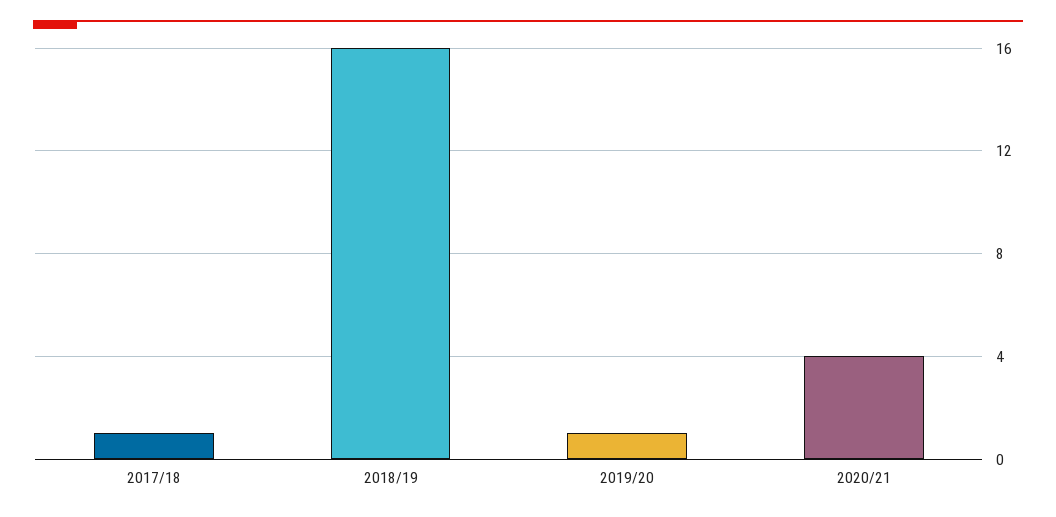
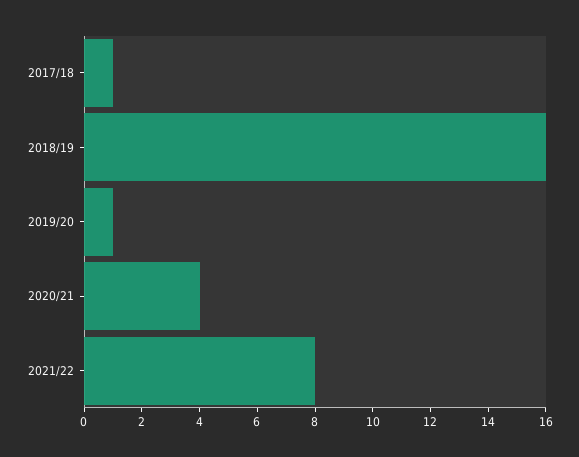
2021/22: none -> 8

